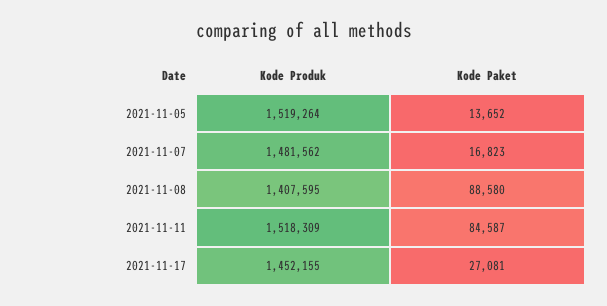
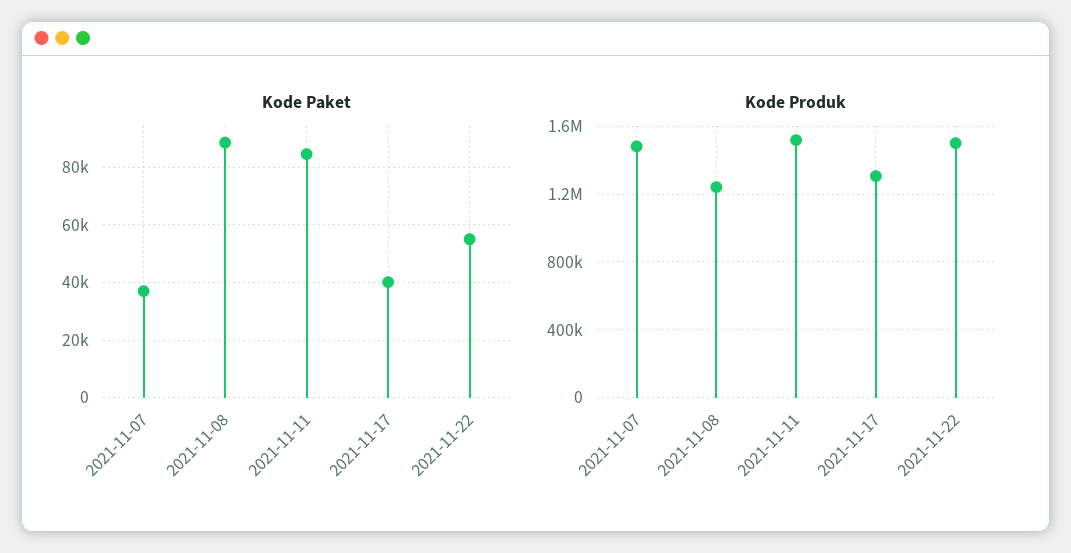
Kode Produk, 2021-11-05: 1519264 -> none
Kode Paket, 2021-11-05: 13652 -> none
Kode Paket, 2021-11-07: 16823 -> 37500
Kode Produk, 2021-11-08: 1407595 -> 1250000
Kode Produk, 2021-11-17: 1452155 -> 1300000
Kode Paket, 2021-11-17: 27081 -> 40000
Kode Paket, 2021-11-22: none -> 55000
Kode Produk, 2021-11-22: none -> 1500000

